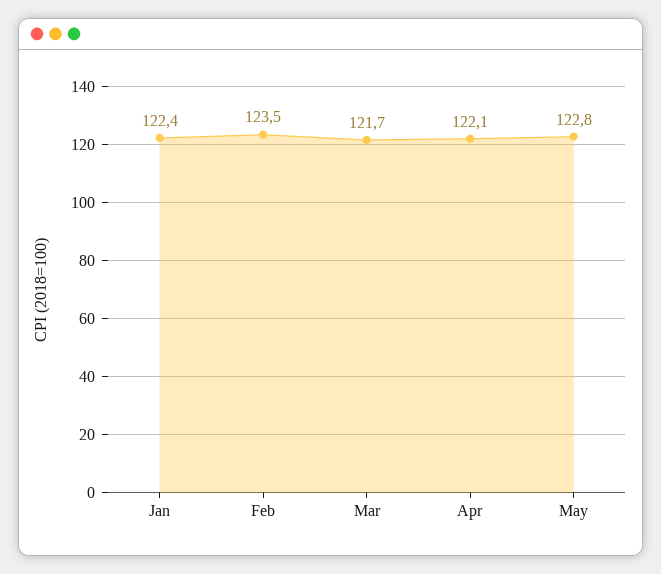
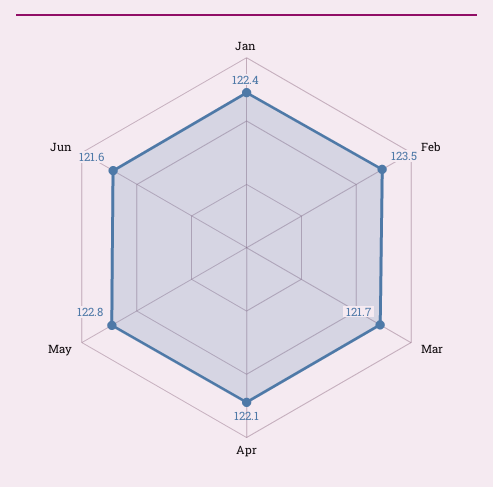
Jun: none -> 121.6

